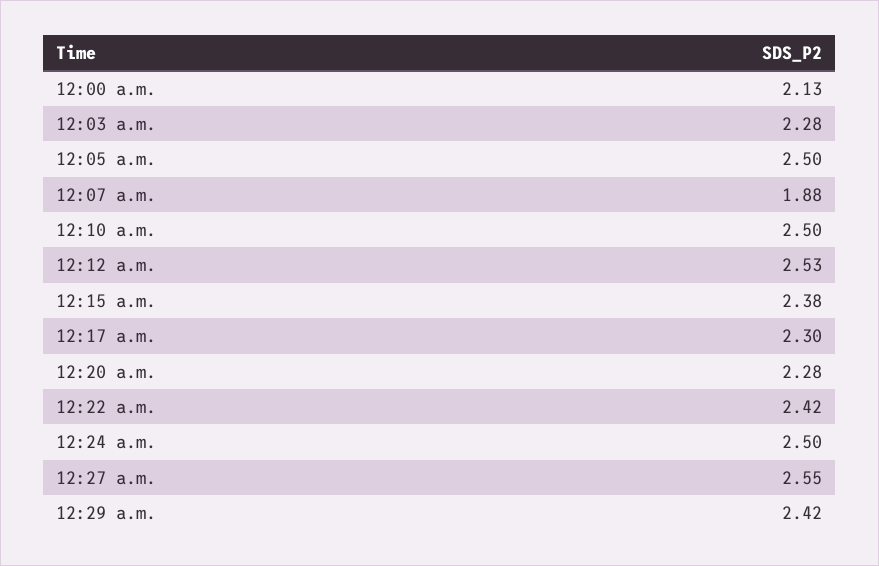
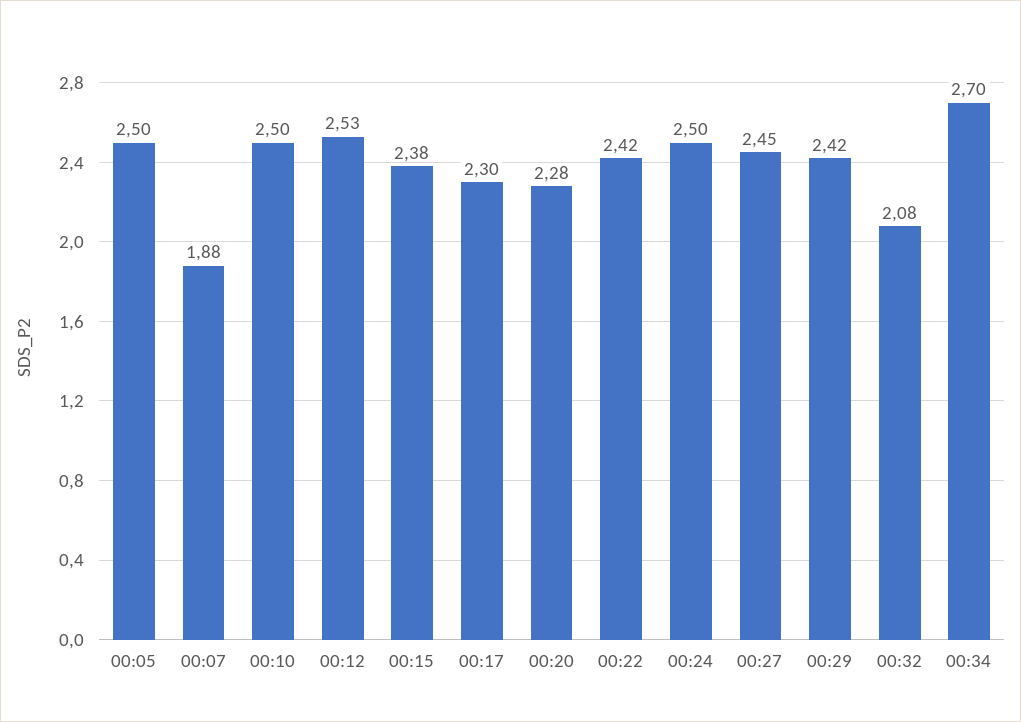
12:00 a.m.: 2.13 -> none
12:03 a.m.: 2.28 -> none
12:27 a.m.: 2.55 -> 2.45
00:32: none -> 2.08
00:34: none -> 2.7

